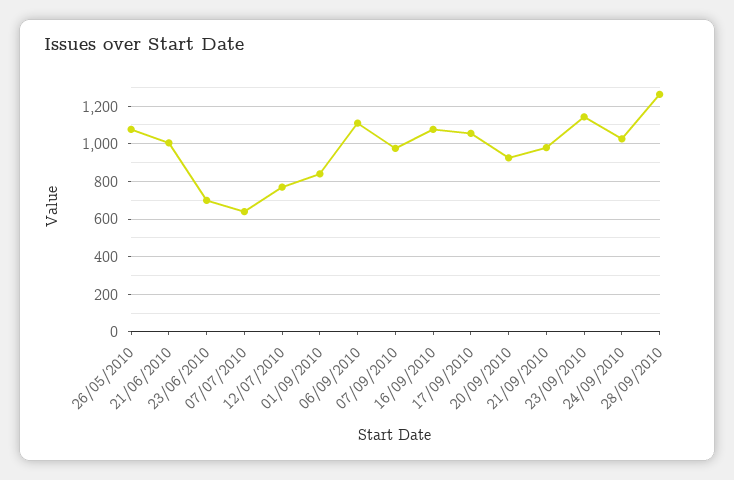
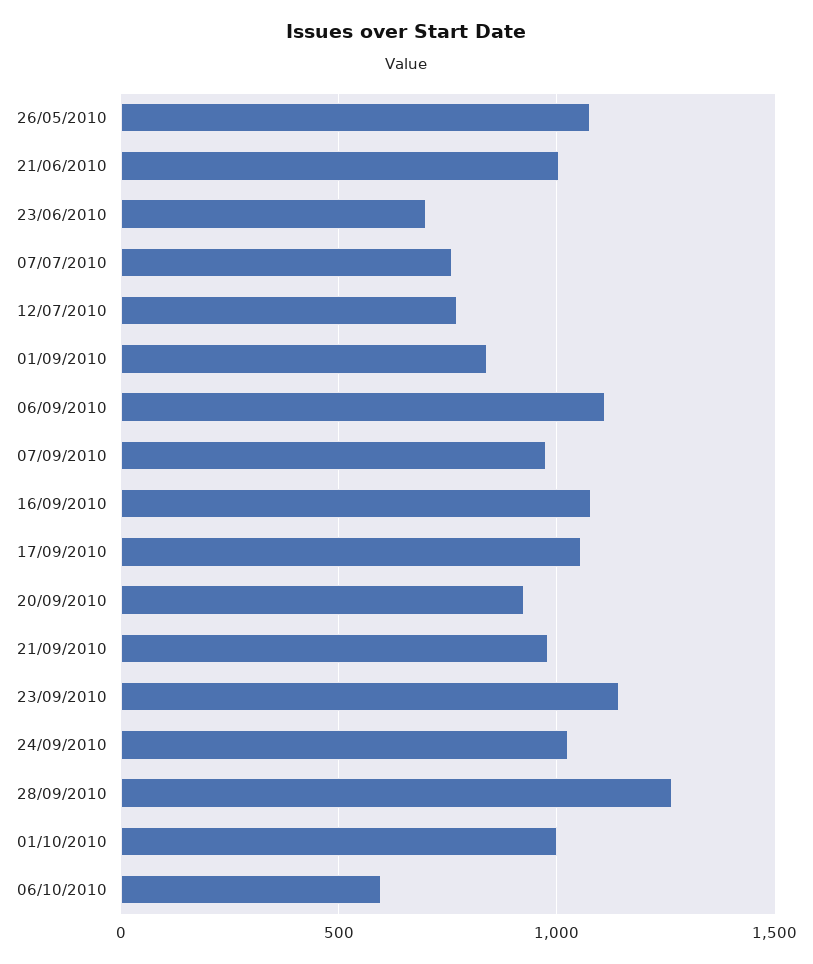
07/07/2010: 650 -> 750
01/10/2010: none -> 1000
06/10/2010: none -> 600

